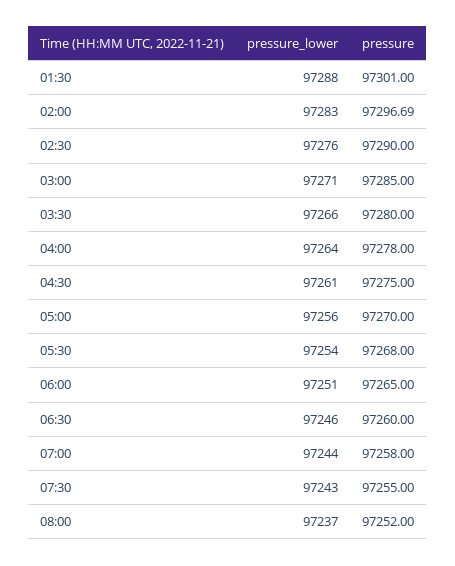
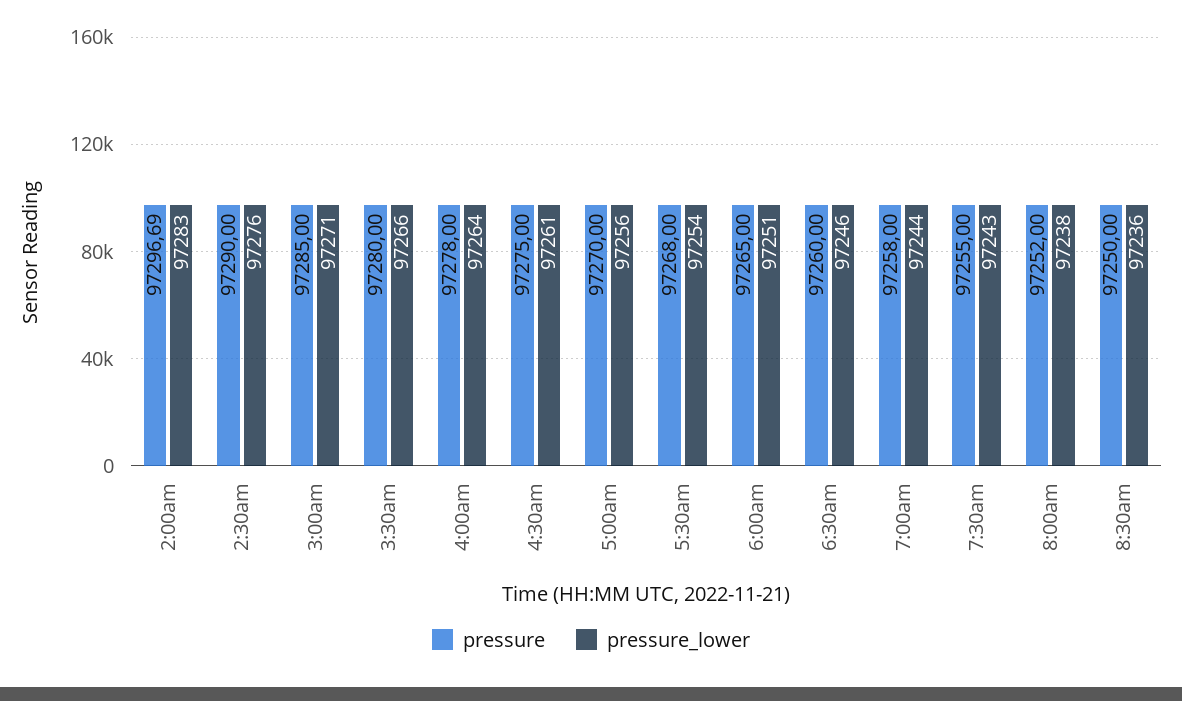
pressure_lower, 01:30: 97288 -> none
pressure, 01:30: 97301 -> none
pressure_lower, 08:00: 97237 -> 97238
pressure, 8:30am: none -> 97250
pressure_lower, 8:30am: none -> 97236

